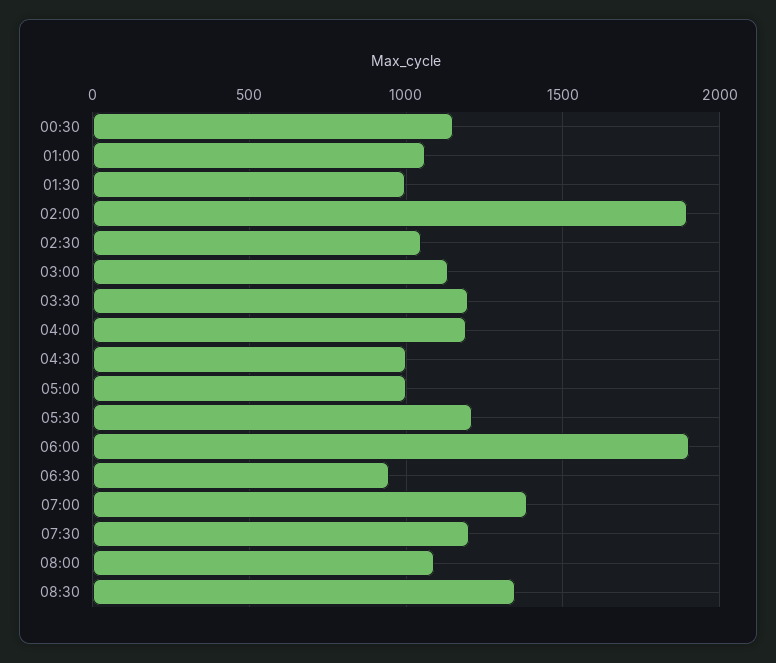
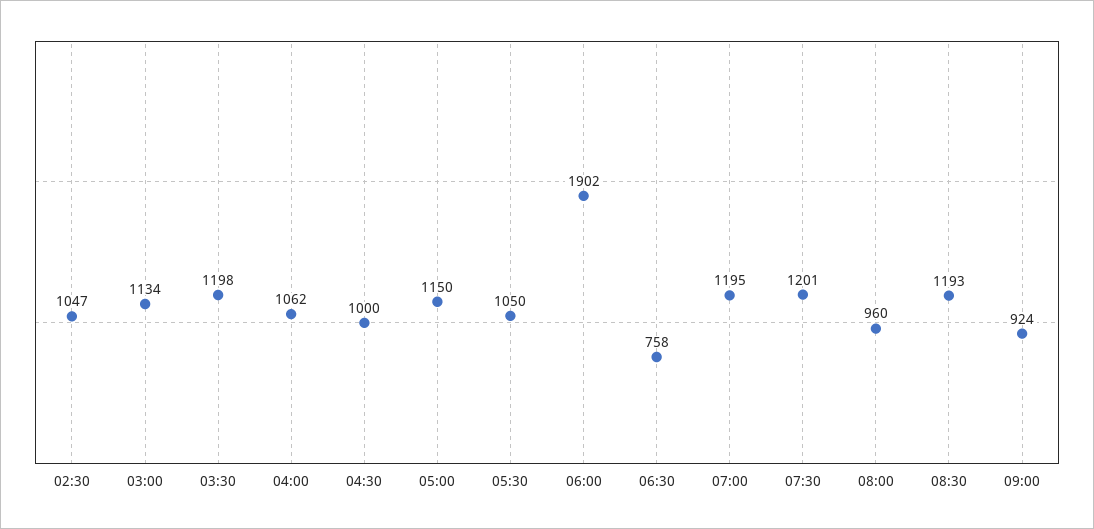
00:30: 1150 -> none
01:00: 1050 -> none
01:30: 1000 -> none
02:00: 1900 -> none
04:00: 1200 -> 1062
05:00: 1000 -> 1150
05:30: 1200 -> 1050
06:30: 950 -> 758
07:00: 1400 -> 1195
08:00: 1100 -> 960
08:30: 1350 -> 1193
09:00: none -> 924

